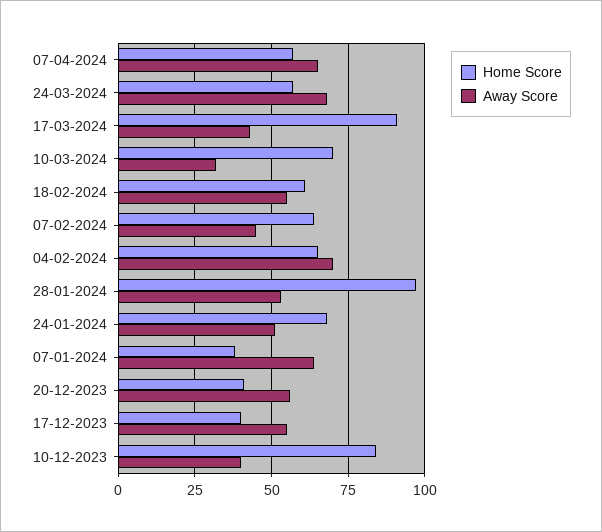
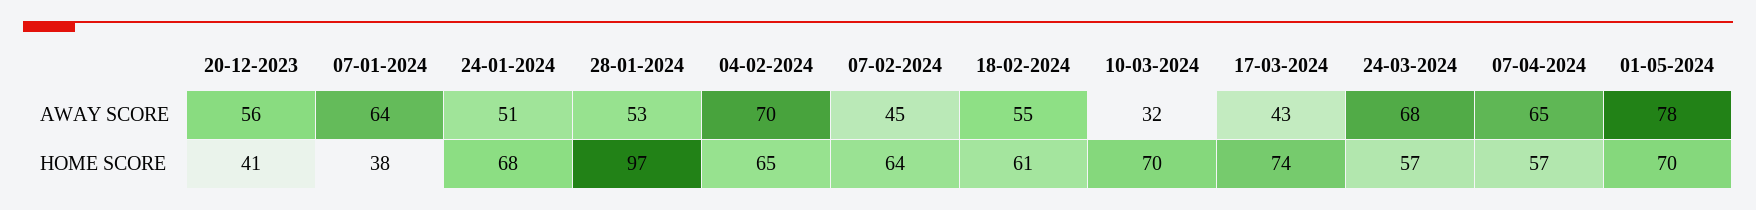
Home Score, 17-03-2024: 90 -> 74
Home Score, 17-12-2023: 40 -> none
Away Score, 17-12-2023: 55 -> none
Home Score, 10-12-2023: 85 -> none
Away Score, 10-12-2023: 40 -> none
Away Score, 01-05-2024: none -> 78
Home Score, 01-05-2024: none -> 70

